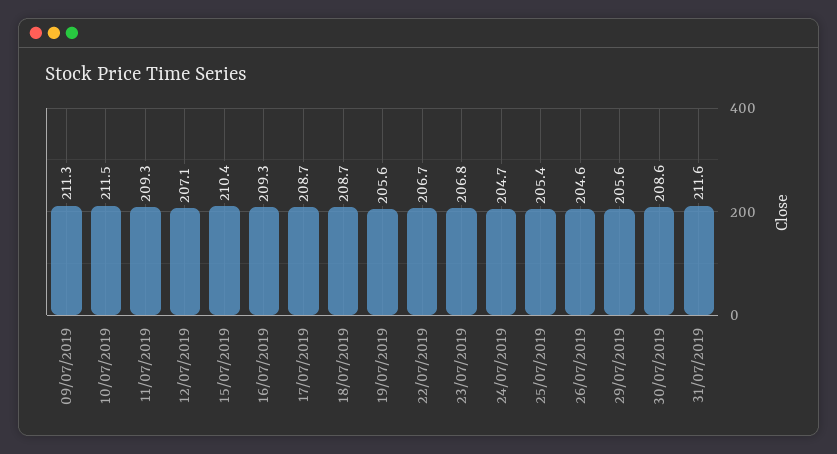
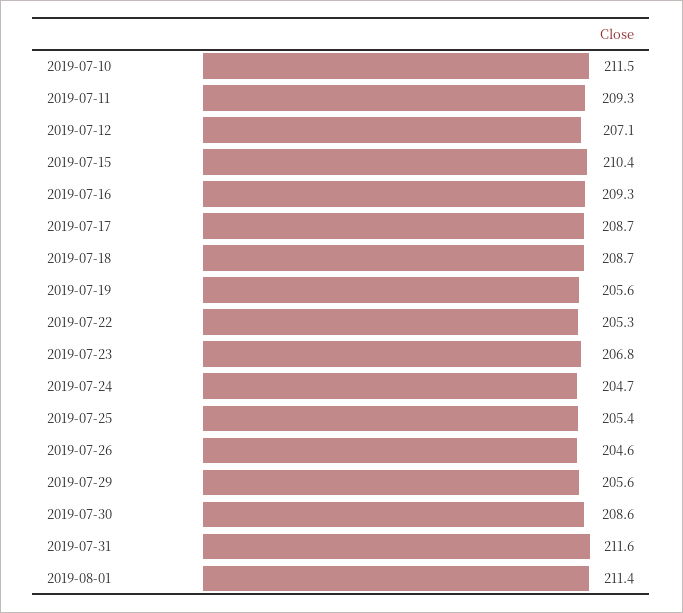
09/07/2019: 211.3 -> none
22/07/2019: 206.7 -> 205.3
2019-08-01: none -> 211.4

